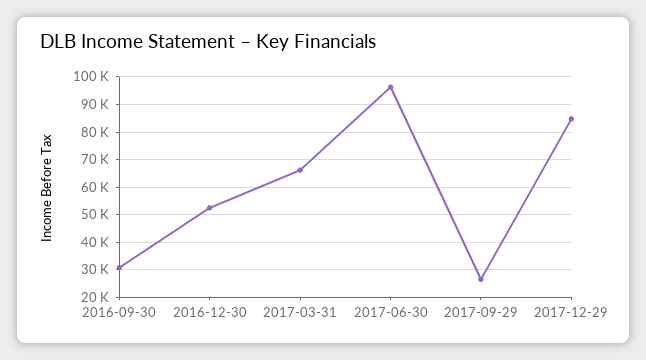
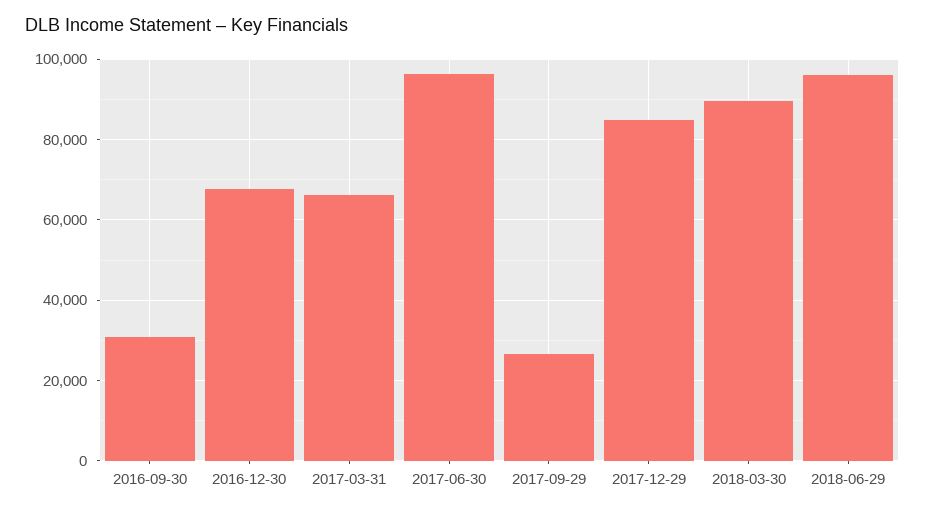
2016-12-30: 52500 -> 68000
2018-03-30: none -> 90000
2018-06-29: none -> 96000

